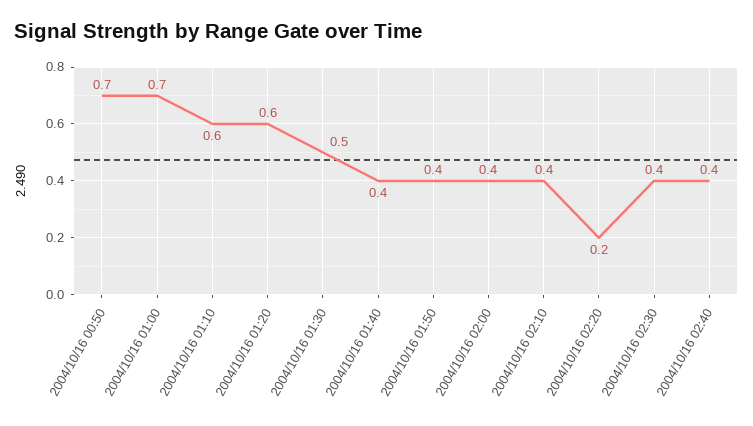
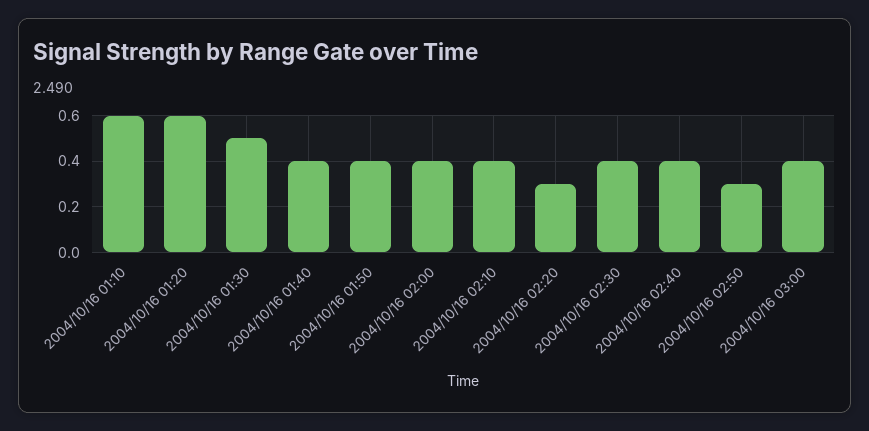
2004/10/16 00:50: 0.7 -> none
2004/10/16 01:00: 0.7 -> none
2004/10/16 02:20: 0.2 -> 0.3
2004/10/16 02:50: none -> 0.3
2004/10/16 03:00: none -> 0.4

